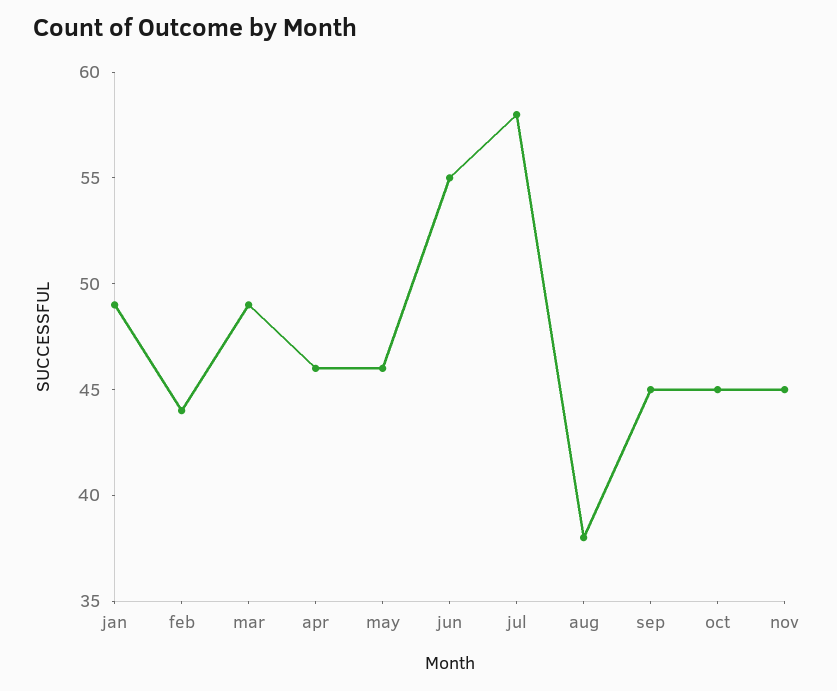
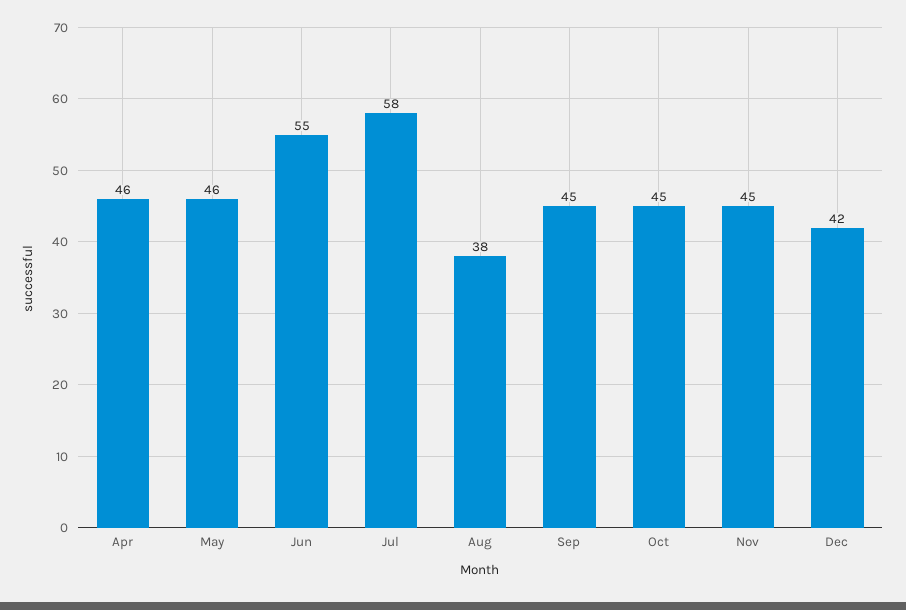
jan: 49 -> none
feb: 44 -> none
mar: 49 -> none
Dec: none -> 42

